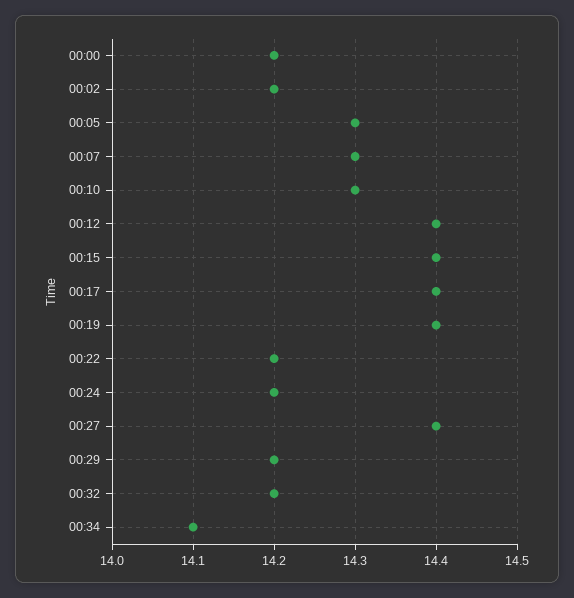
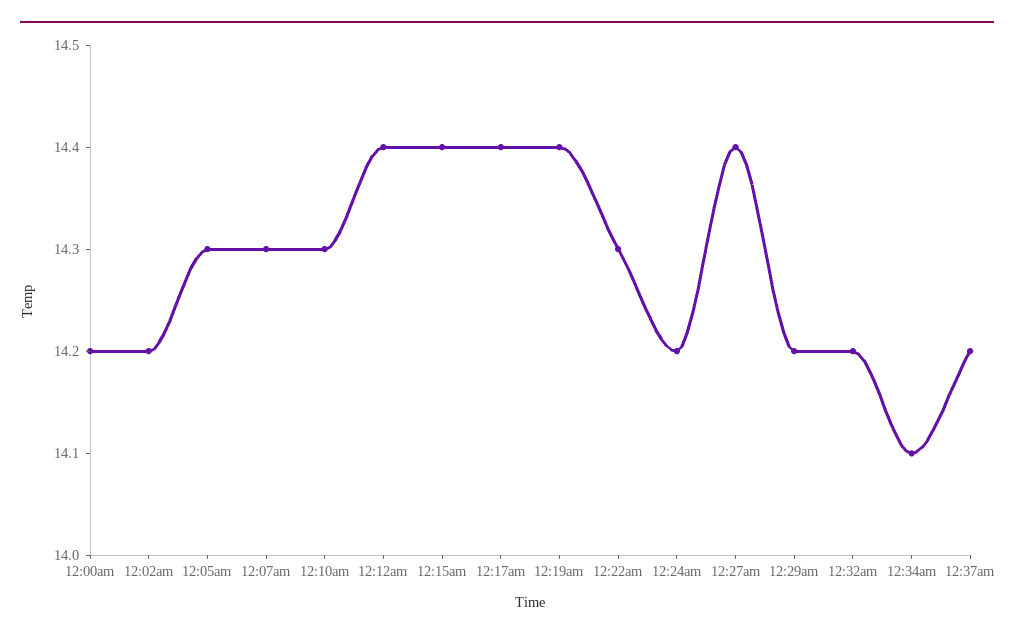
00:22: 14.2 -> 14.3
12:37am: none -> 14.2

